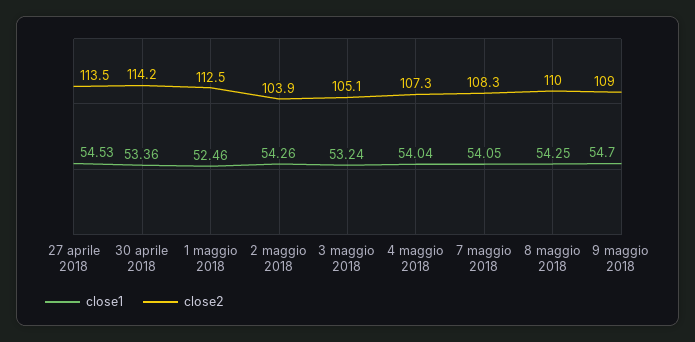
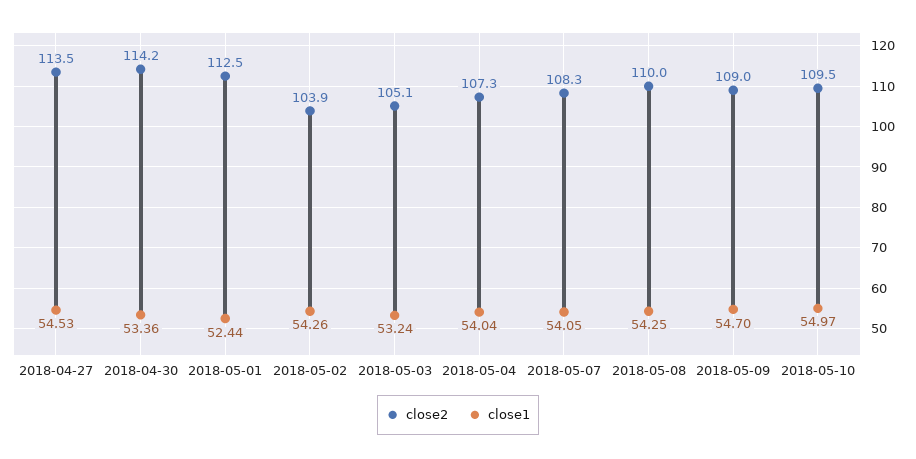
close1, 1 maggio 2018: 52.46 -> 52.44
close2, 2018-05-10: none -> 109.5
close1, 2018-05-10: none -> 54.97

